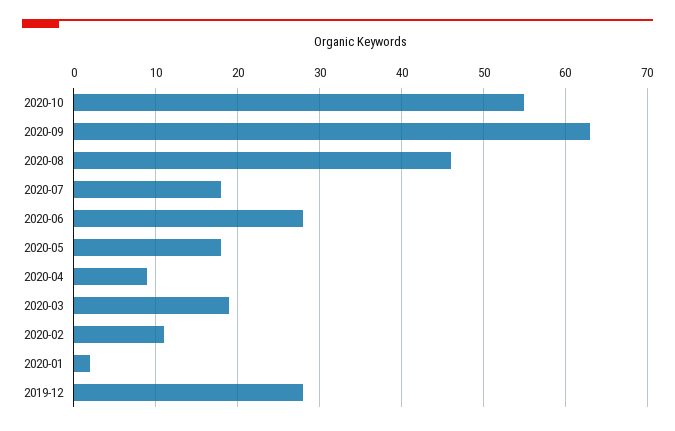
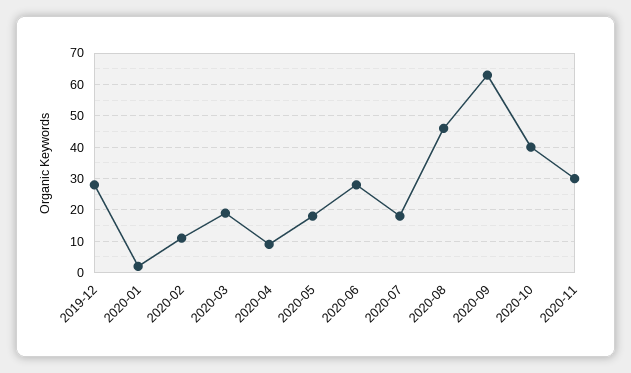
2020-10: 55 -> 40
2020-11: none -> 30

